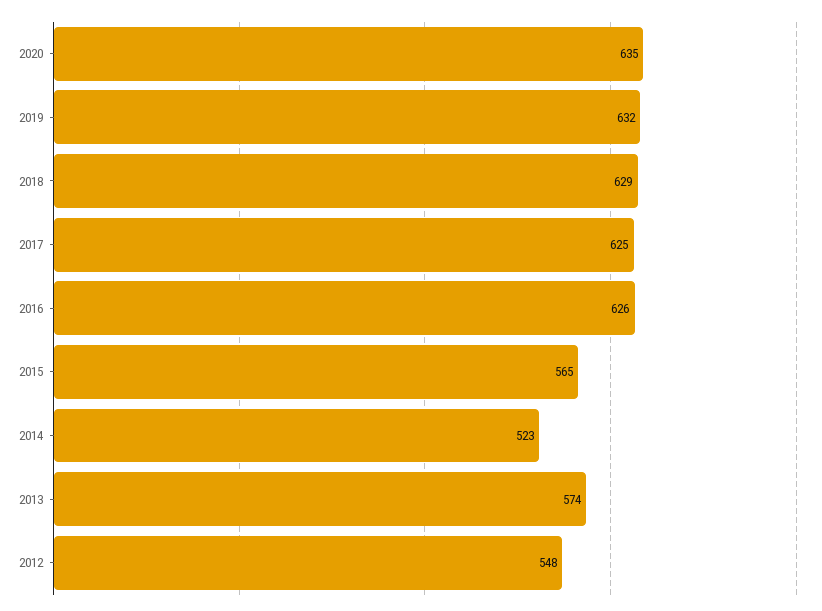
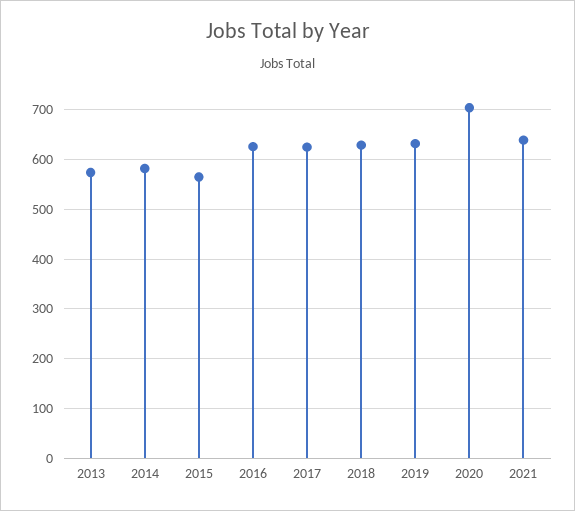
2020: 635 -> 700
2014: 523 -> 580
2012: 548 -> none
2021: none -> 640

